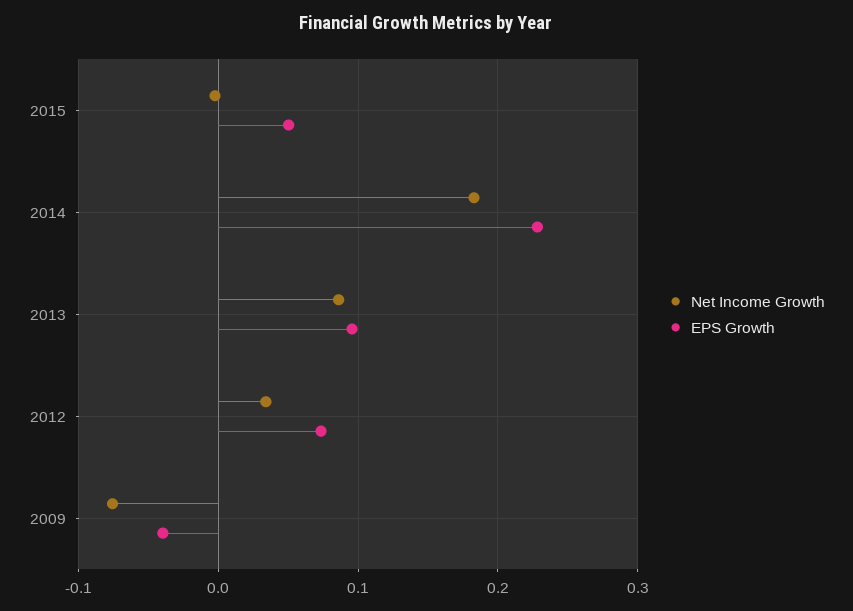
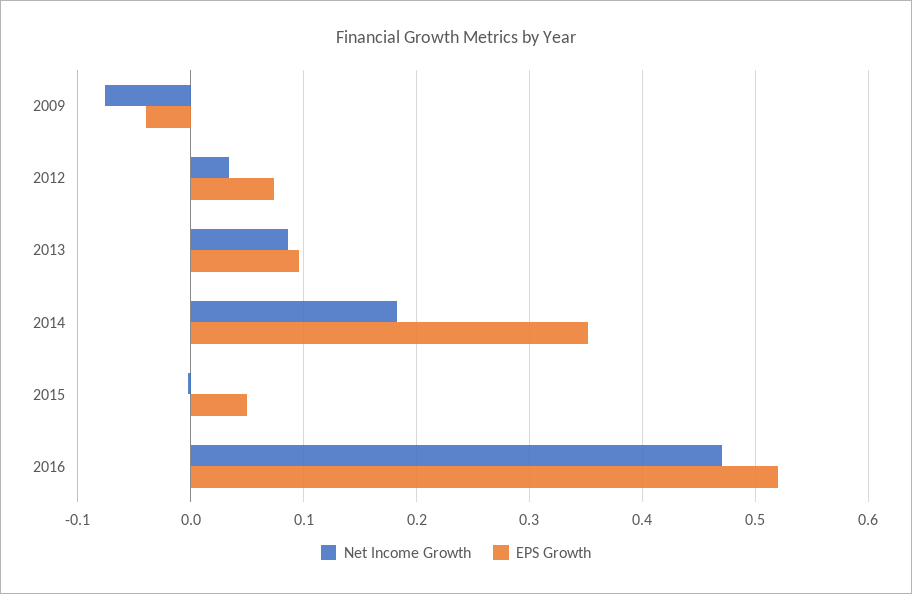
EPS Growth, 2014: 0.23 -> 0.35
Net Income Growth, 2016: none -> 0.47
EPS Growth, 2016: none -> 0.52

